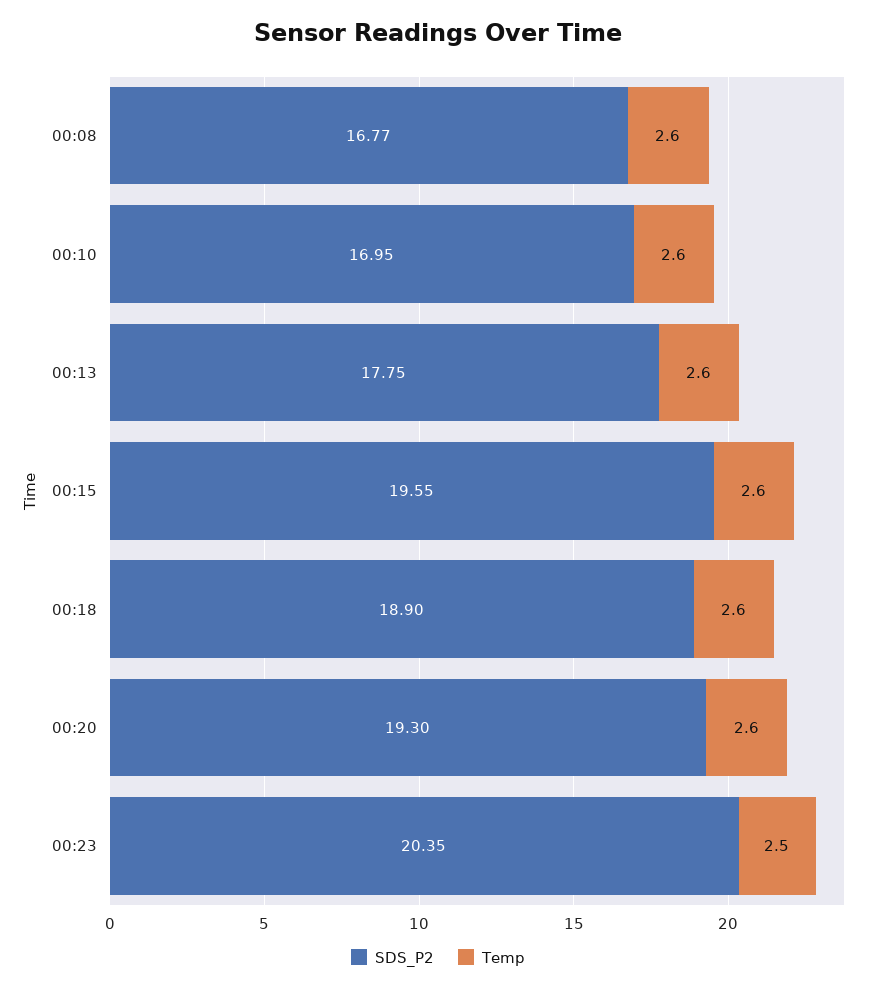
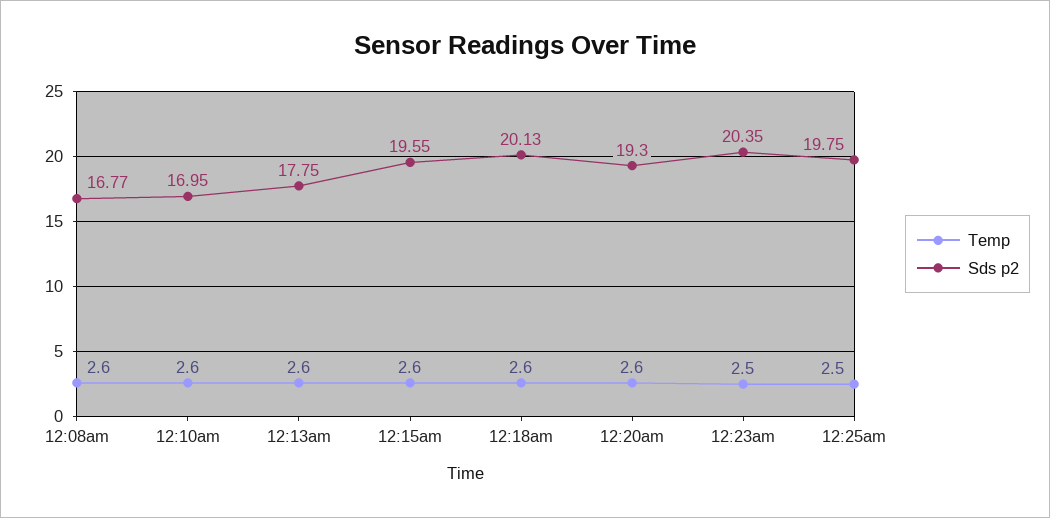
SDS_P2, 00:18: 18.9 -> 20.13
Temp, 12:25am: none -> 2.5
SDS_P2, 12:25am: none -> 19.75

